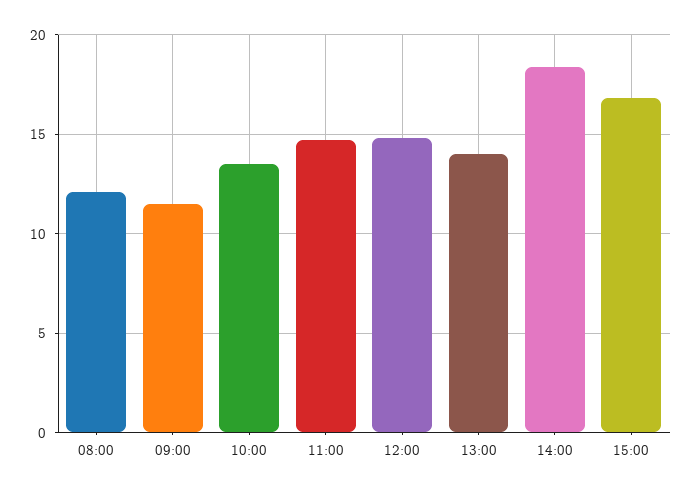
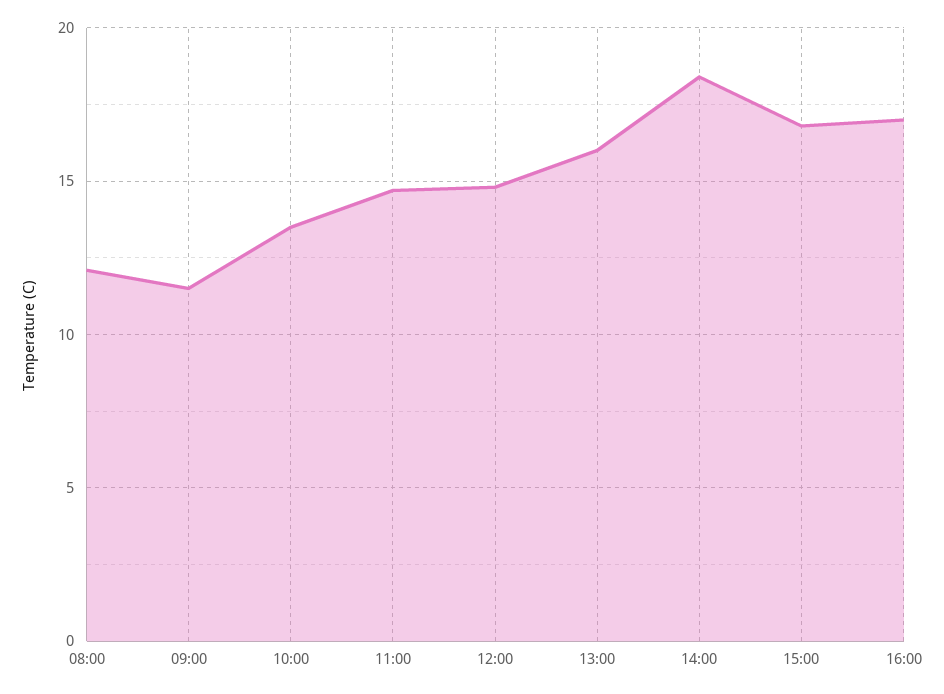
13:00: 14 -> 16
16:00: none -> 17

